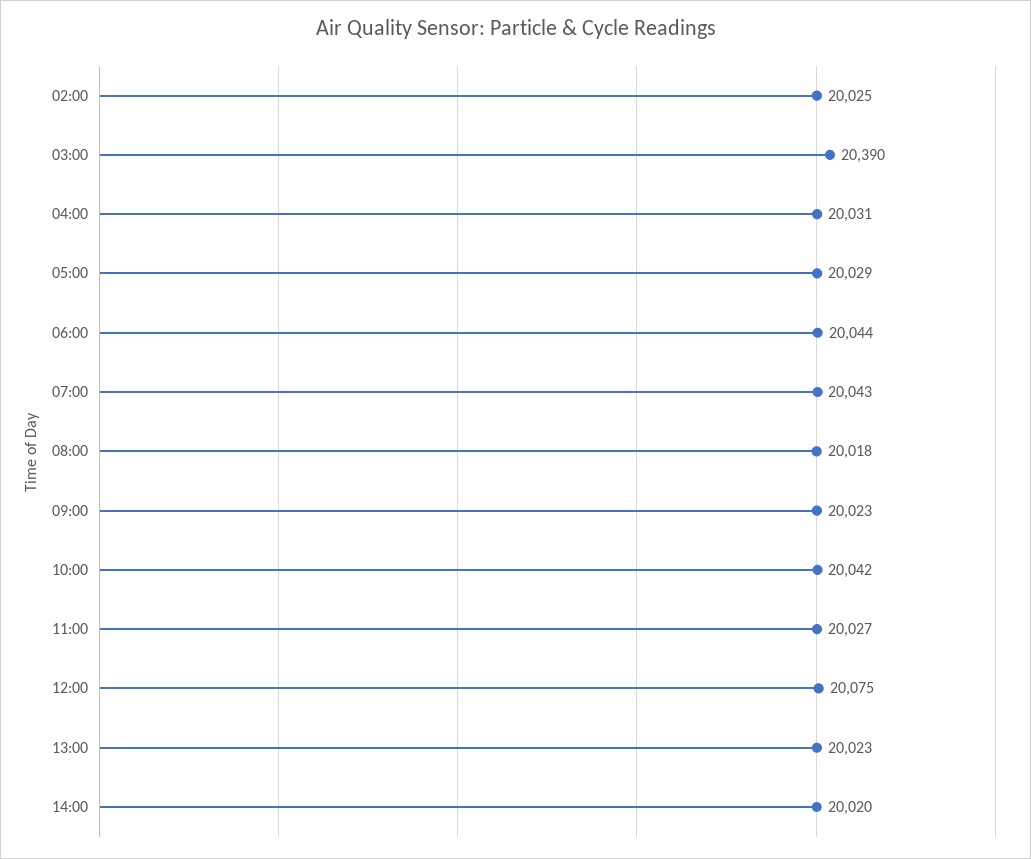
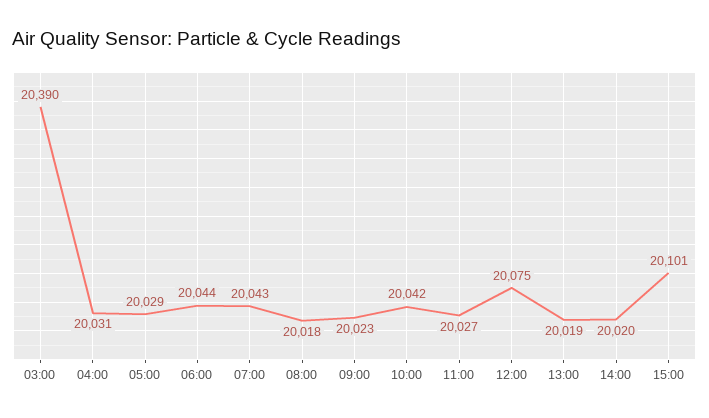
02:00: 20025 -> none
13:00: 20023 -> 20019
15:00: none -> 20101

